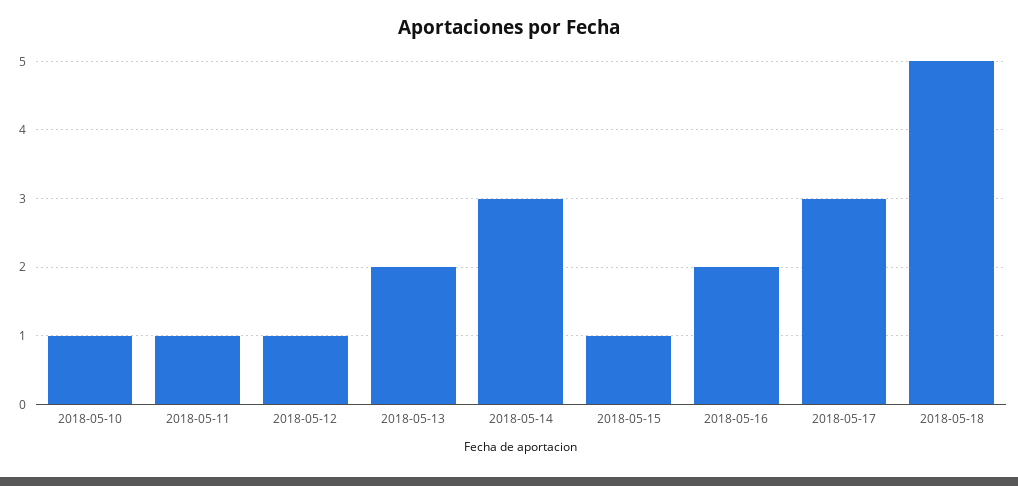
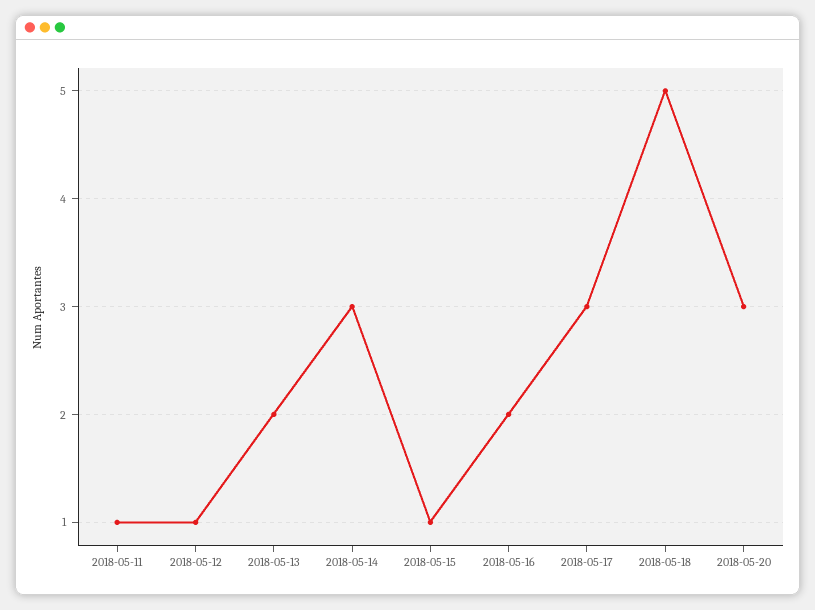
2018-05-10: 1 -> none
2018-05-20: none -> 3

